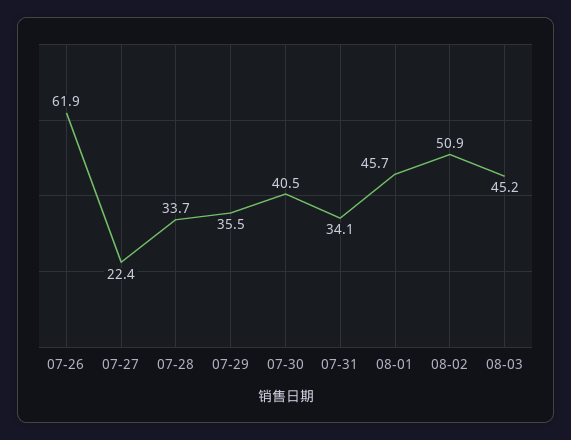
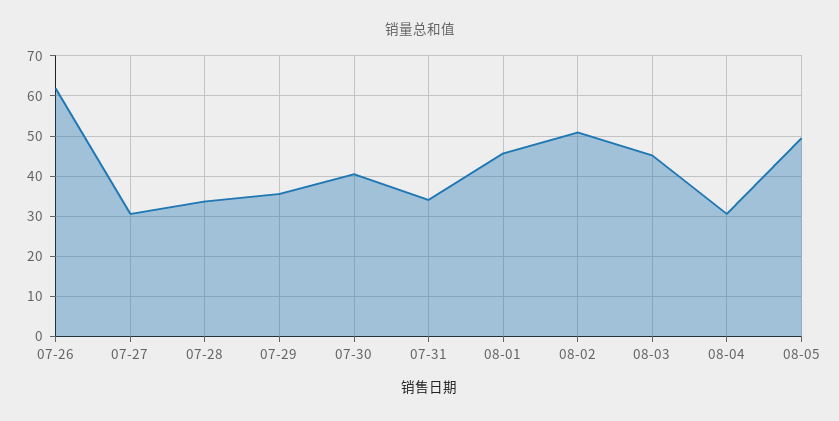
07-27: 22.4 -> 30
08-04: none -> 30
08-05: none -> 50

